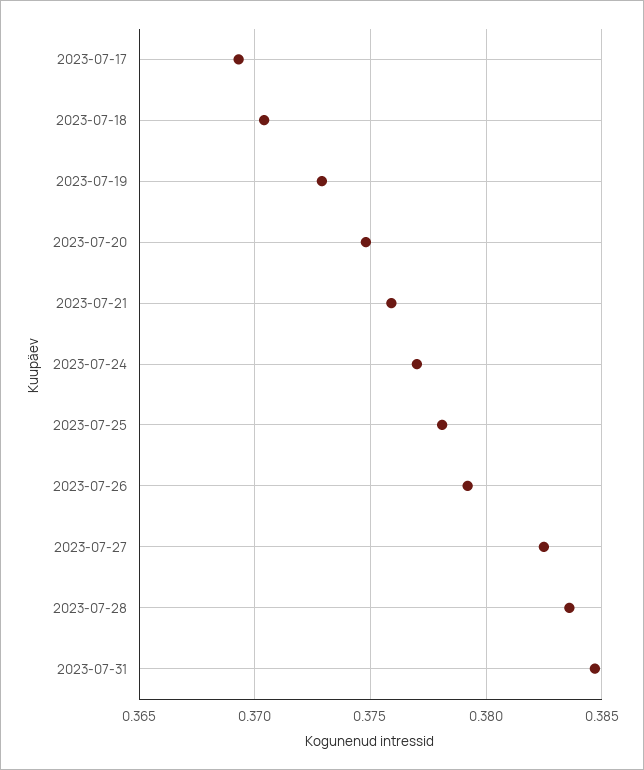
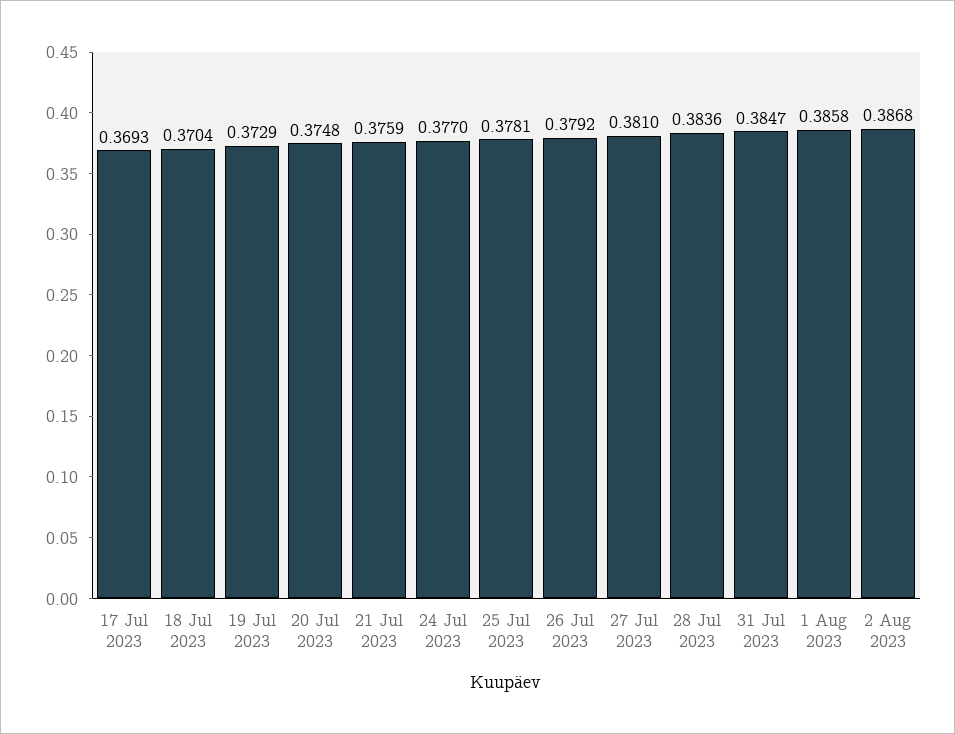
2023-07-27: 0.3825 -> 0.381
1 Aug 2023: none -> 0.3858
2 Aug 2023: none -> 0.3868

